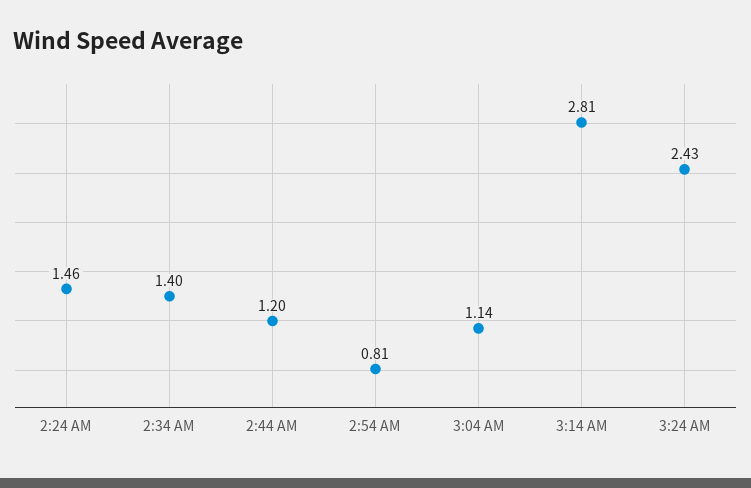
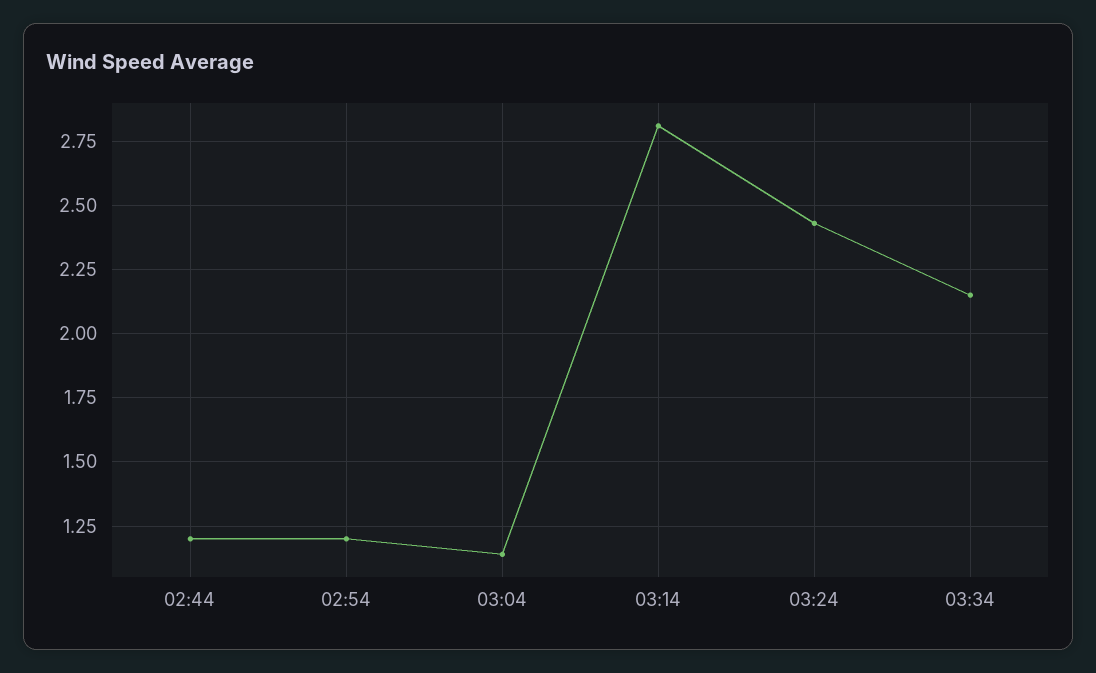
2:24 AM: 1.46 -> none
2:34 AM: 1.4 -> none
2:54 AM: 0.81 -> 1.2
03:34: none -> 2.15

